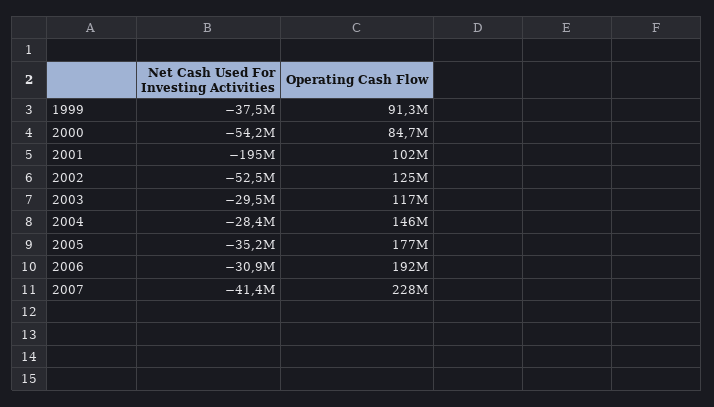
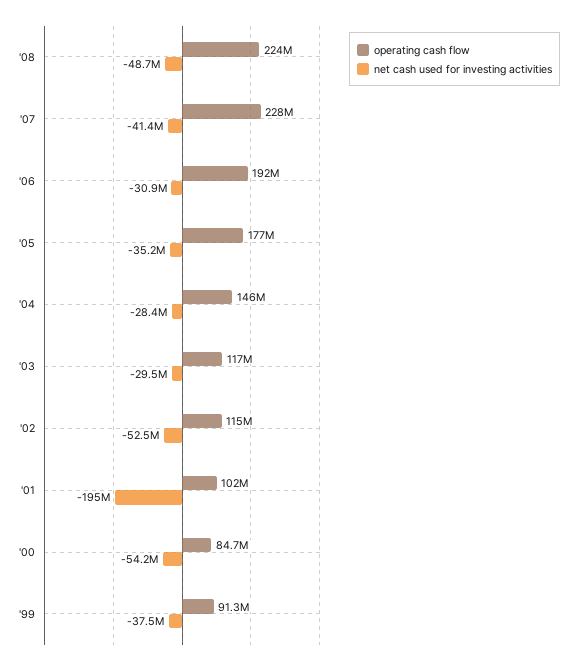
Operating Cash Flow, 2002: 125000000 -> 115000000
Operating Cash Flow, '08: none -> 224000000
Net Cash Used For Investing Activities, '08: none -> -48700000

